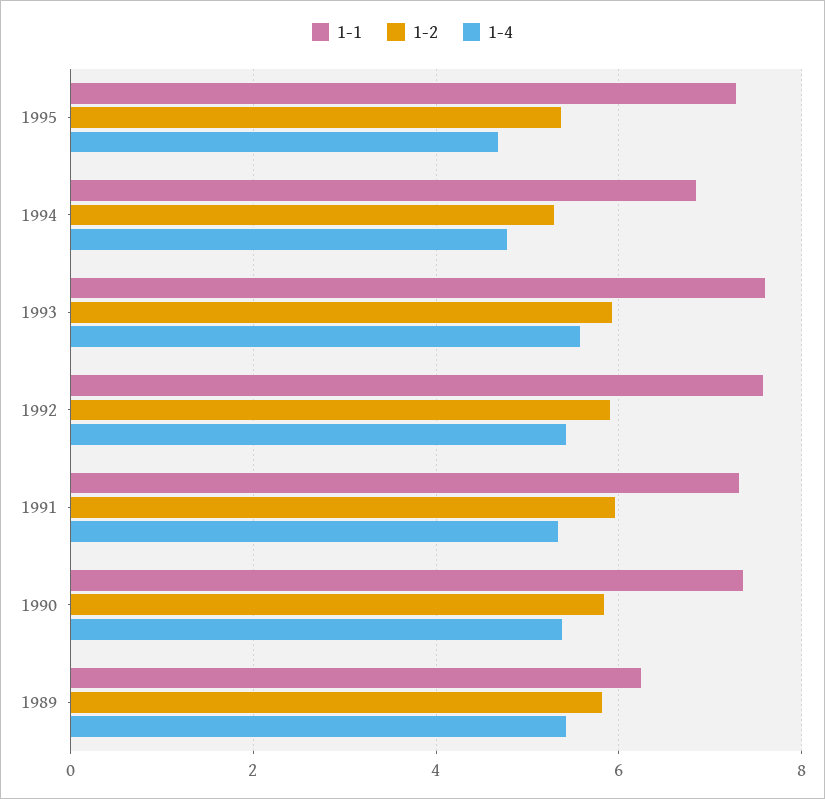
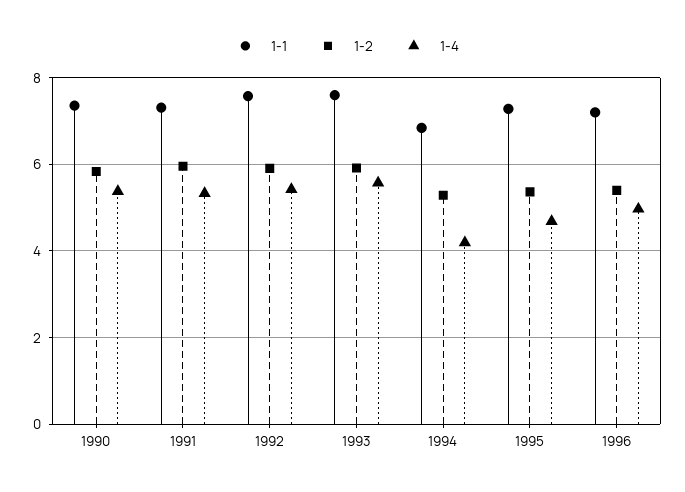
1-4, 1994: 4.8 -> 4.2
1-1, 1989: 6.2 -> none
1-2, 1989: 5.8 -> none
1-4, 1989: 5.4 -> none
1-1, 1996: none -> 7.2
1-2, 1996: none -> 5.4
1-4, 1996: none -> 5

